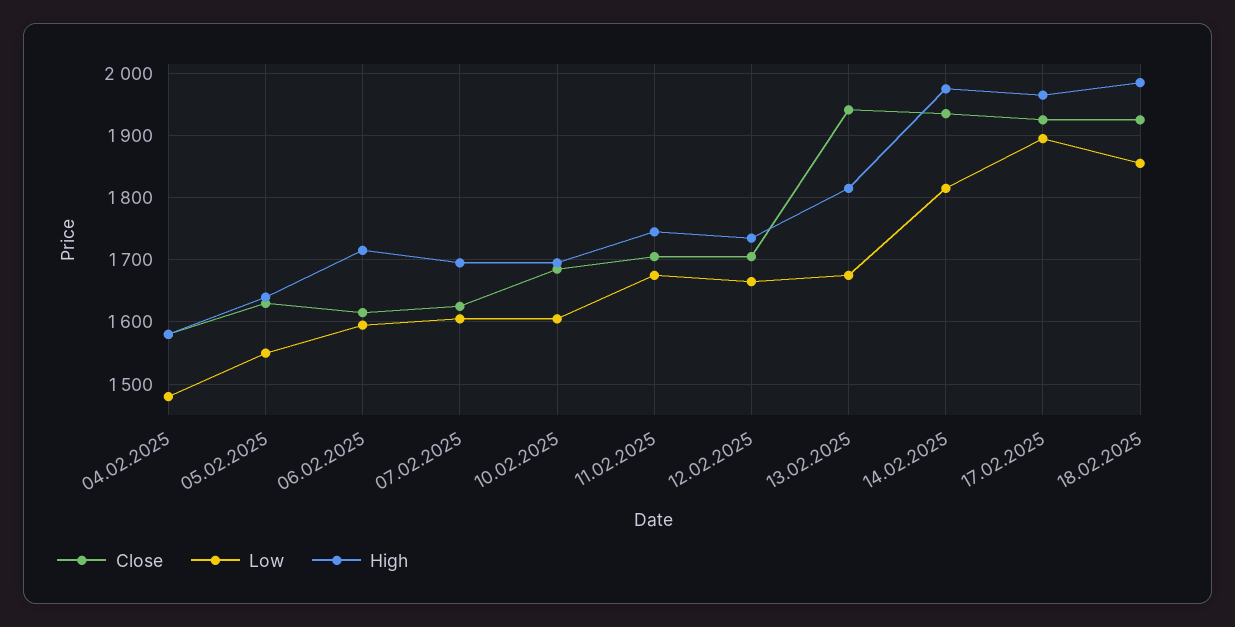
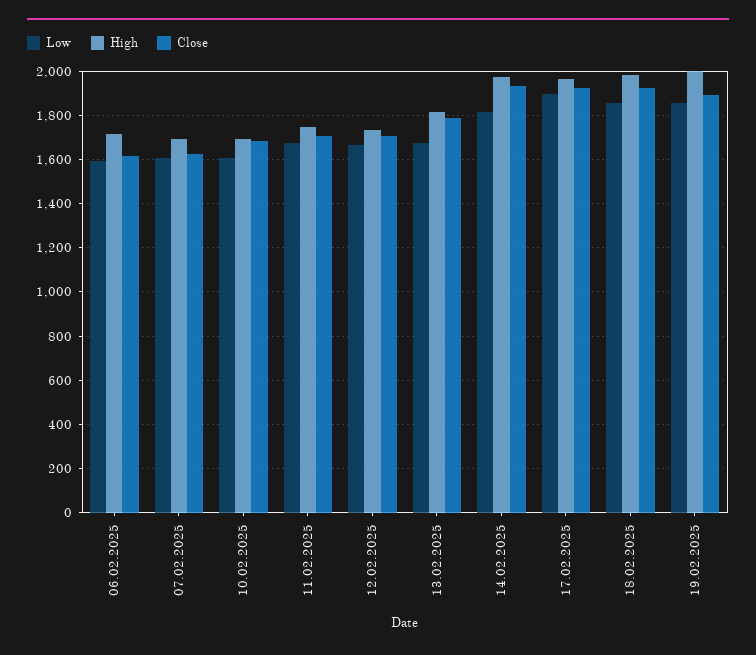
Close, 04.02.2025: 1580 -> none
Low, 04.02.2025: 1480 -> none
High, 04.02.2025: 1580 -> none
Close, 05.02.2025: 1630 -> none
Low, 05.02.2025: 1550 -> none
High, 05.02.2025: 1640 -> none
Close, 13.02.2025: 1940 -> 1800
Low, 19.02.2025: none -> 1850
High, 19.02.2025: none -> 2000
Close, 19.02.2025: none -> 1900

